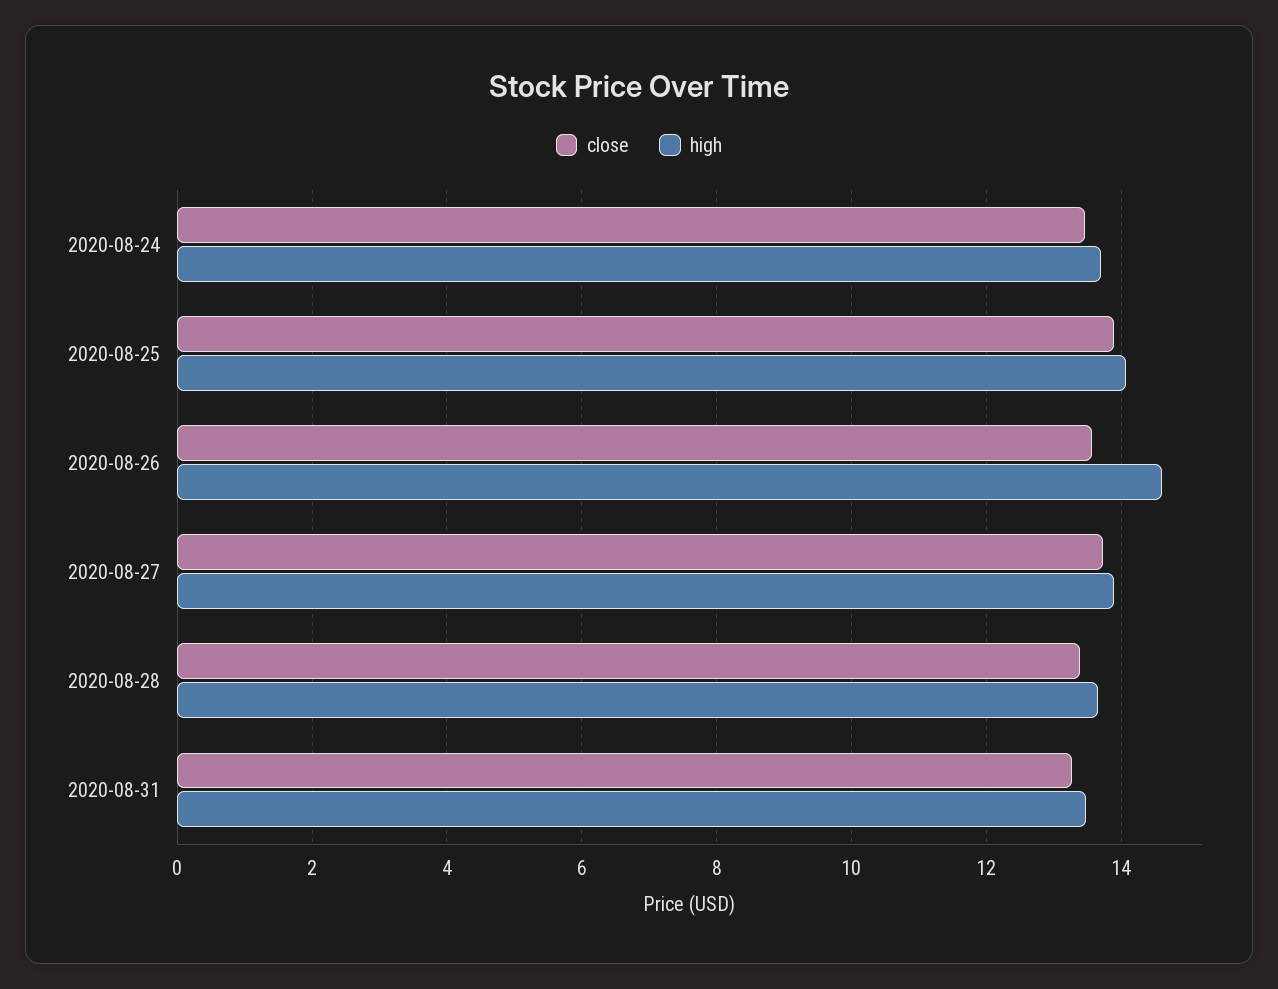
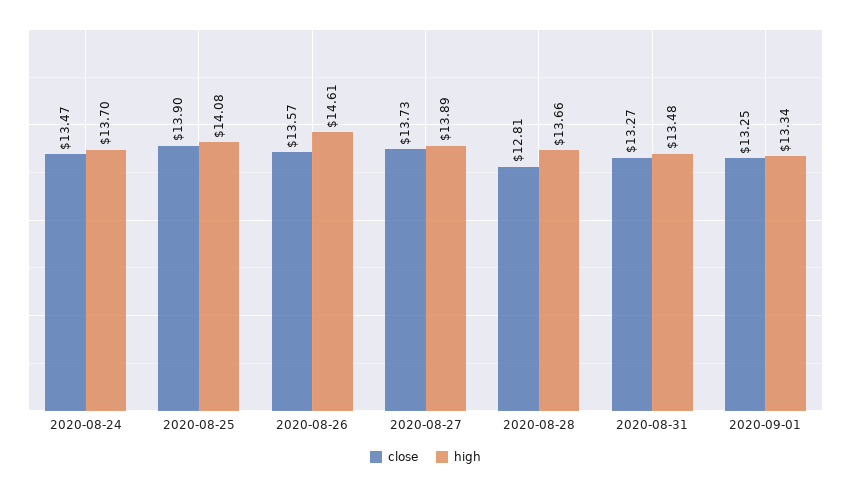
close, 2020-08-28: 13.4 -> 12.81
close, 2020-09-01: none -> 13.25
high, 2020-09-01: none -> 13.34

